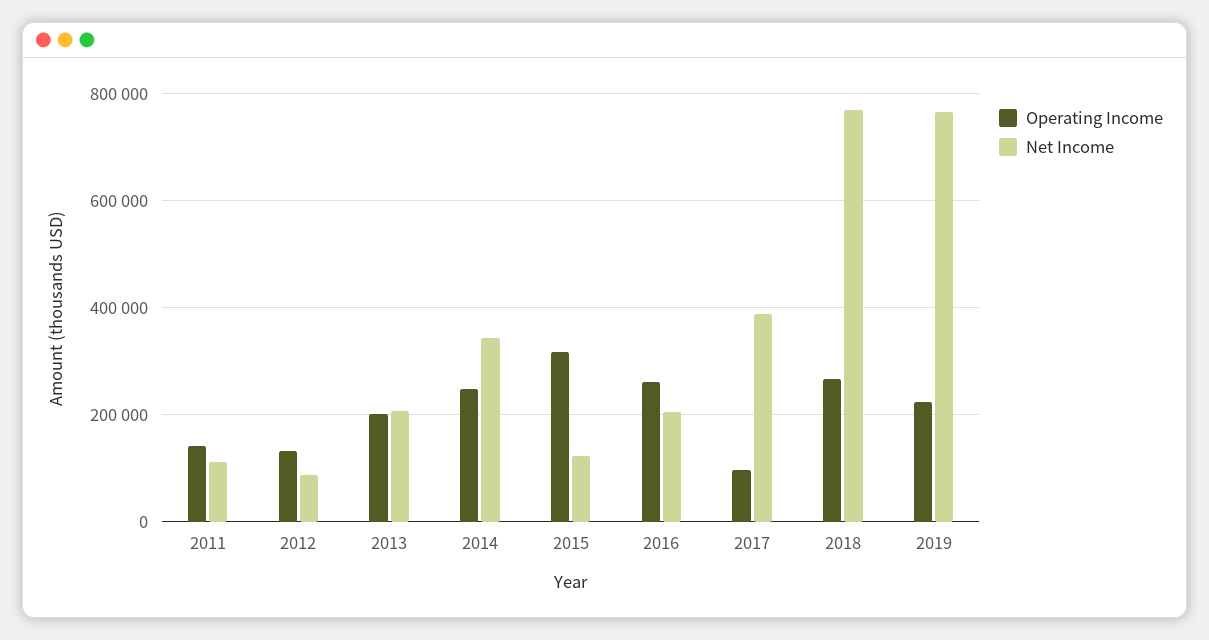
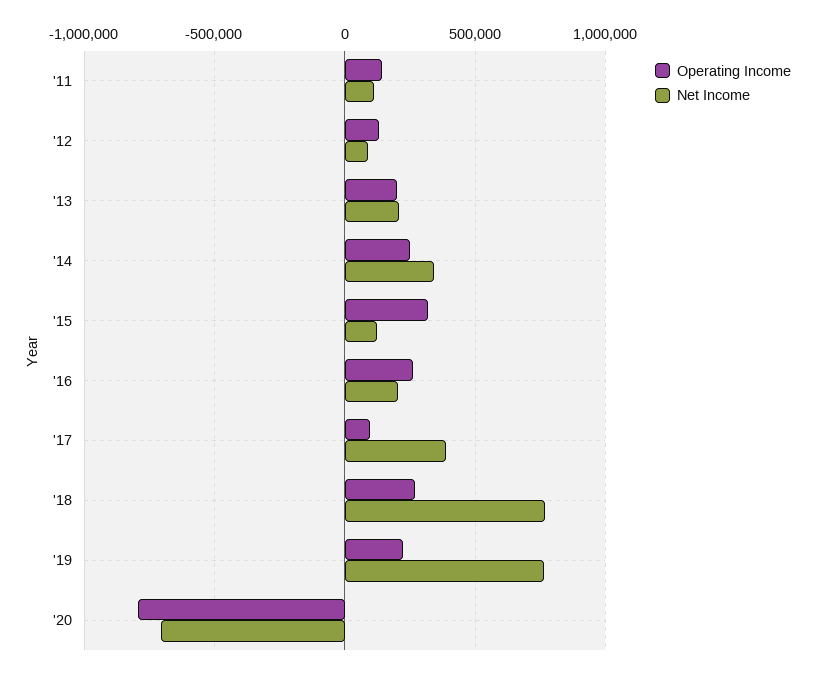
Operating Income, '20: none -> -800000
Net Income, '20: none -> -700000

